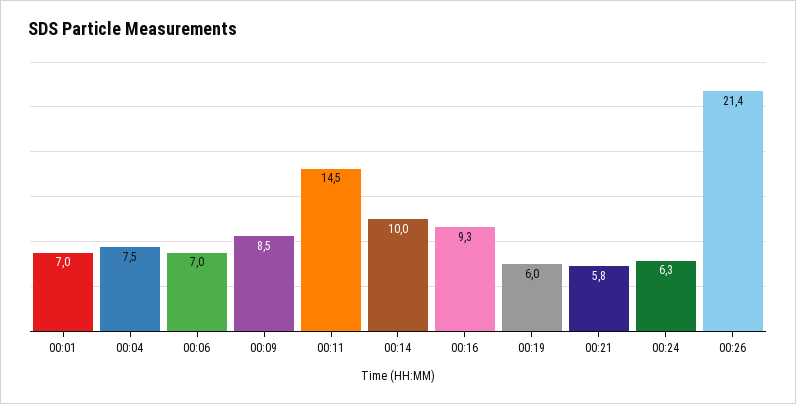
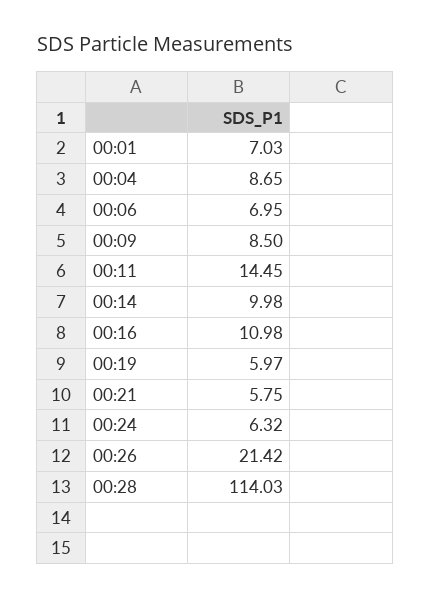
00:04: 7.5 -> 8.65
00:16: 9.3 -> 10.98
00:28: none -> 114.03

